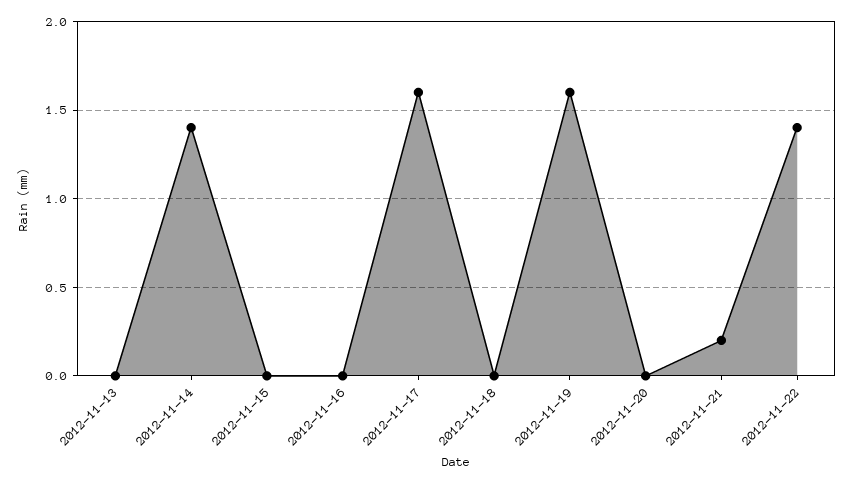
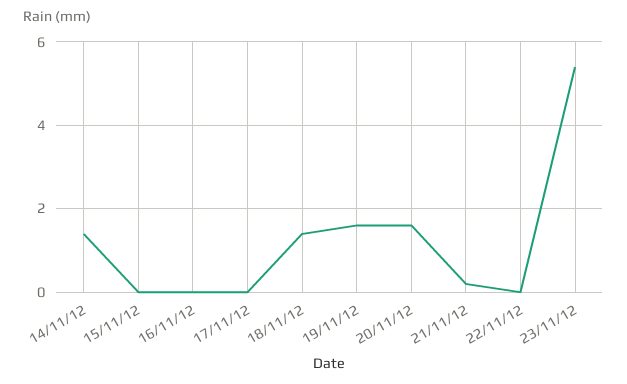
2012-11-13: 0 -> none
2012-11-17: 1.6 -> 0
2012-11-18: 0 -> 1.5
2012-11-20: 0 -> 1.5
2012-11-22: 1.4 -> 0
23/11/12: none -> 5.5

